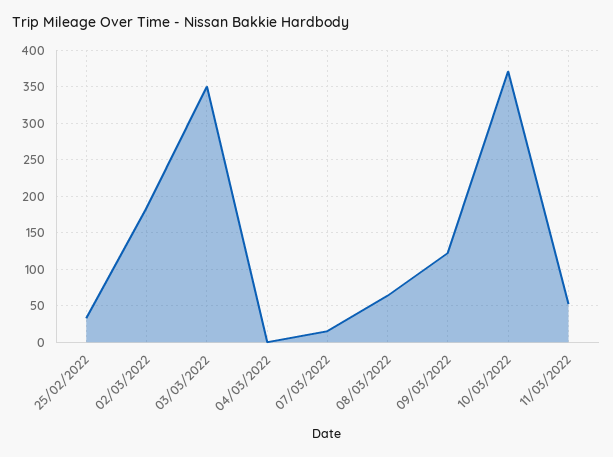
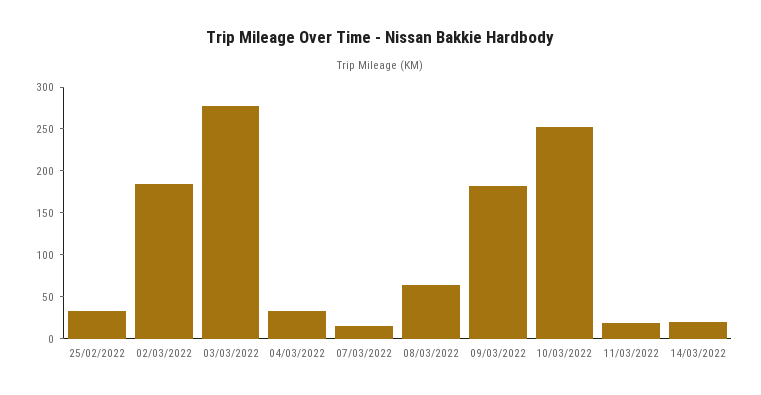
03/03/2022: 350 -> 280
04/03/2022: 0 -> 30
09/03/2022: 120 -> 180
10/03/2022: 370 -> 250
11/03/2022: 50 -> 20
14/03/2022: none -> 20

